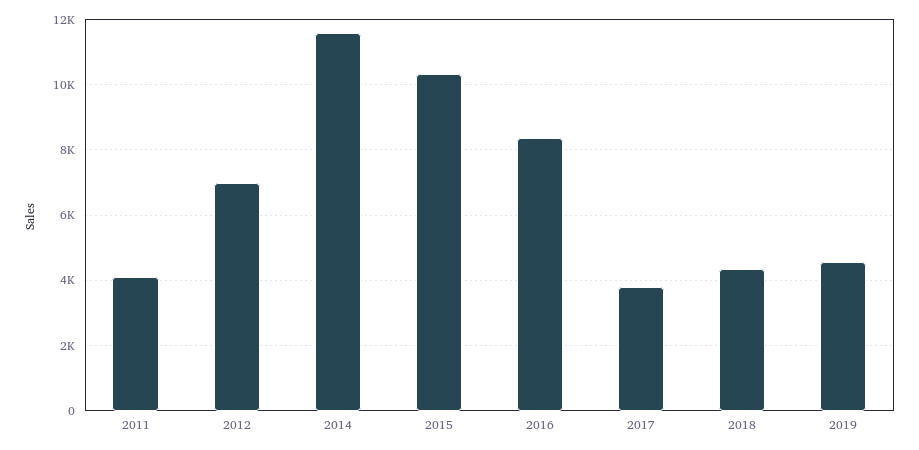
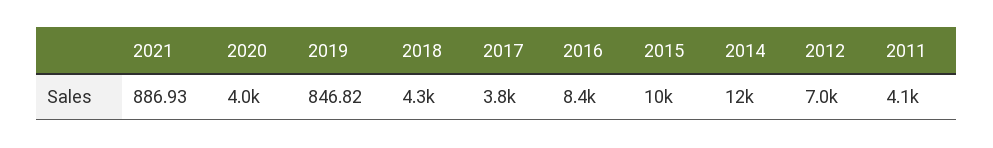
2019: 4600 -> 846.82
2021: none -> 886.93
2020: none -> 4000

